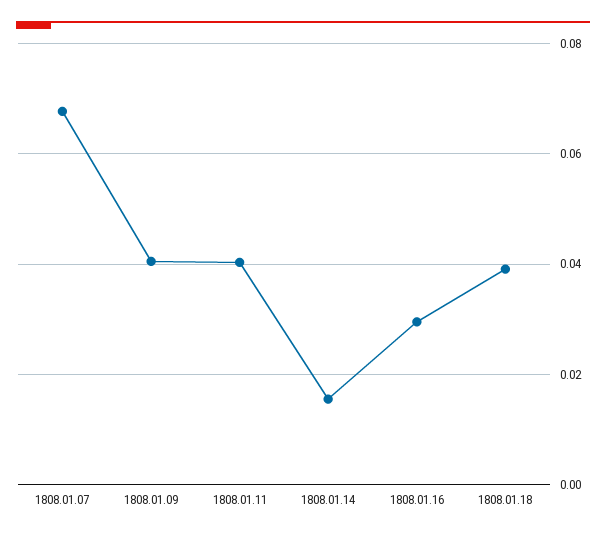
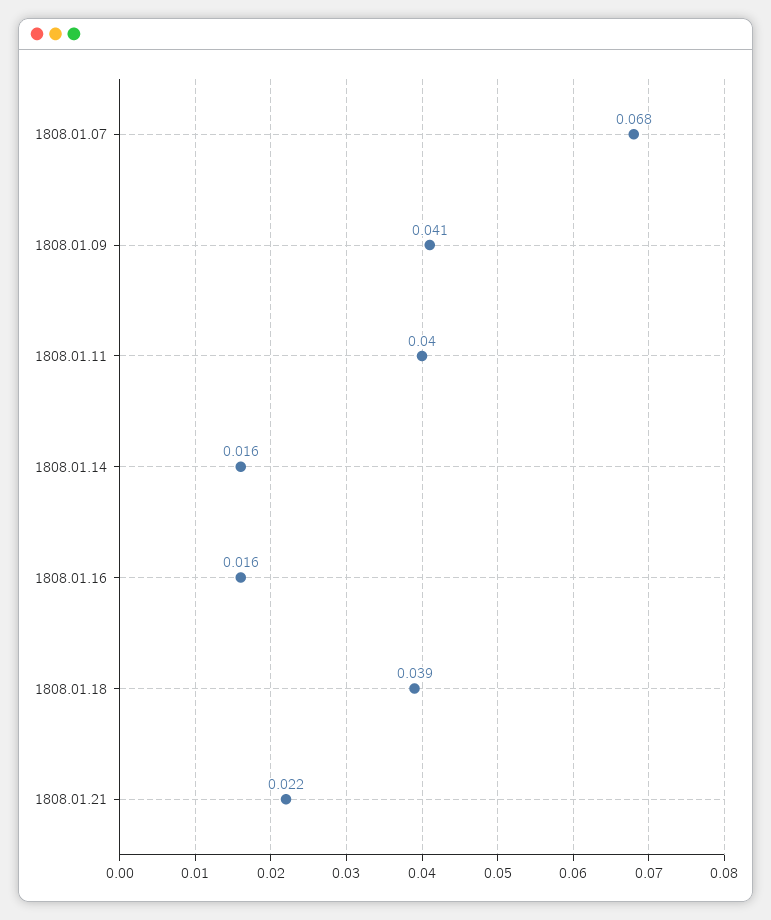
1808.01.16: 0.03 -> 0.016
1808.01.21: none -> 0.022

